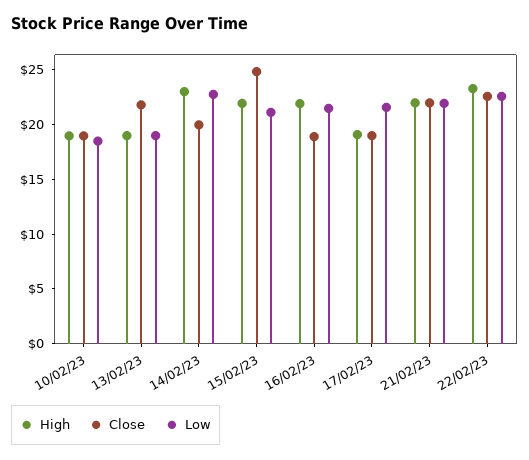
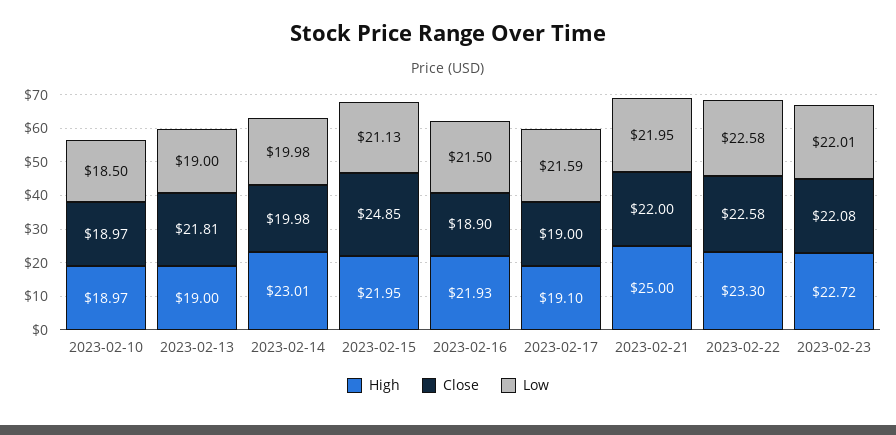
Low, 14/02/23: 23 -> 19.98
High, 21/02/23: 22 -> 25
High, 2023-02-23: none -> 22.72
Close, 2023-02-23: none -> 22.08
Low, 2023-02-23: none -> 22.01

